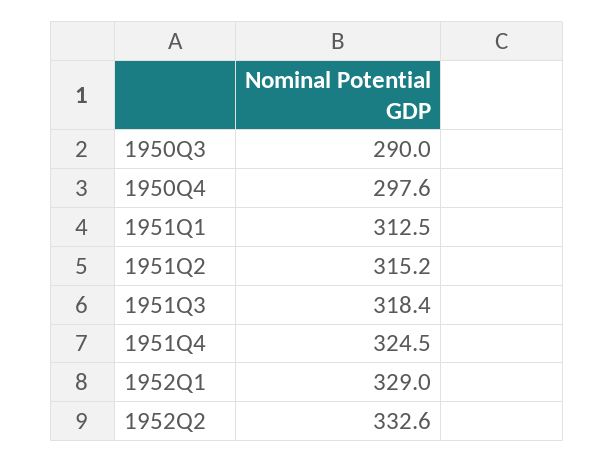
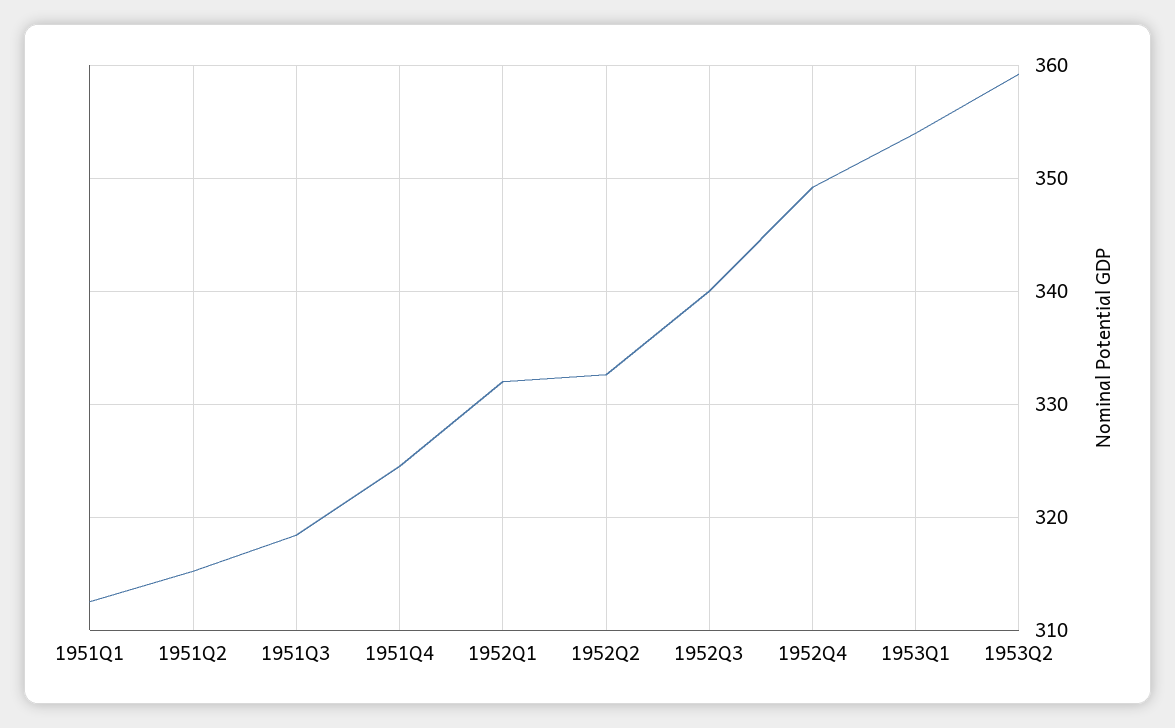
1950Q3: 290 -> none
1950Q4: 297.6 -> none
1952Q1: 329 -> 332
1952Q3: none -> 340
1952Q4: none -> 349
1953Q1: none -> 354
1953Q2: none -> 359

